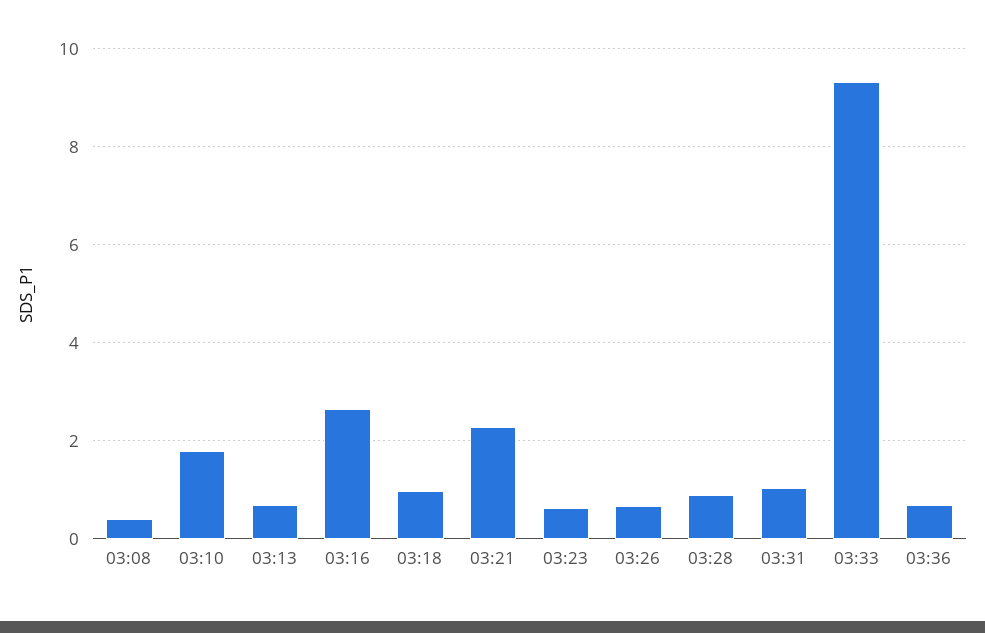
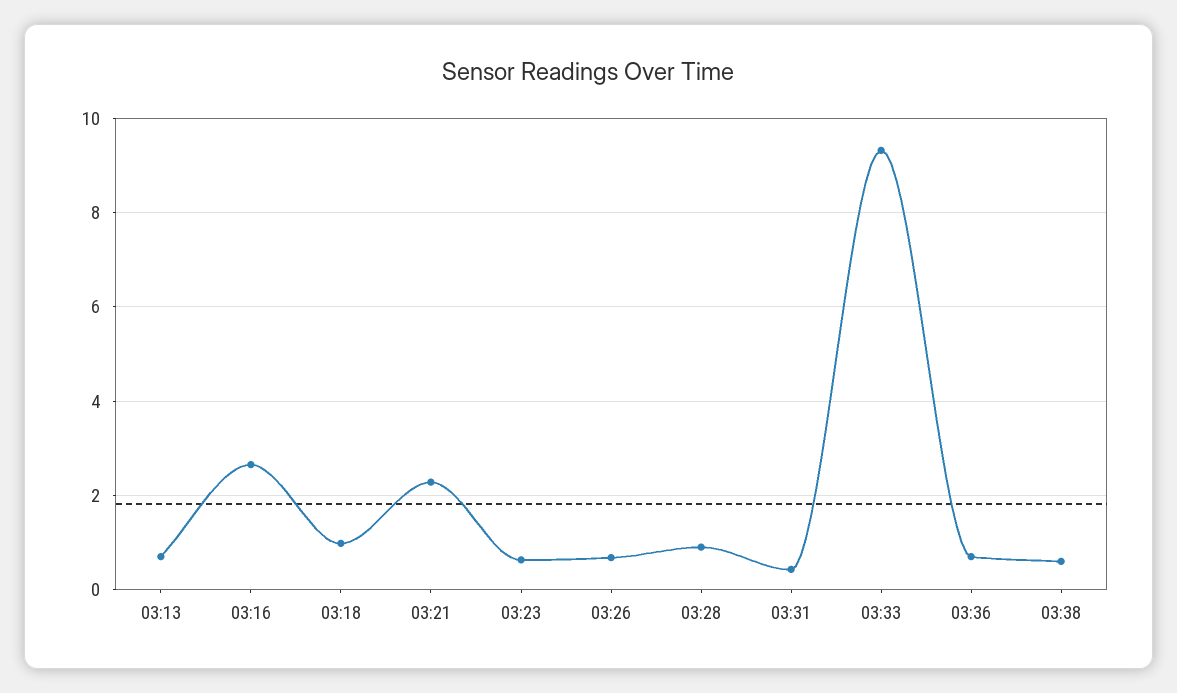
03:08: 0.4 -> none
03:10: 1.8 -> none
03:31: 1 -> 0.4
03:38: none -> 0.6

